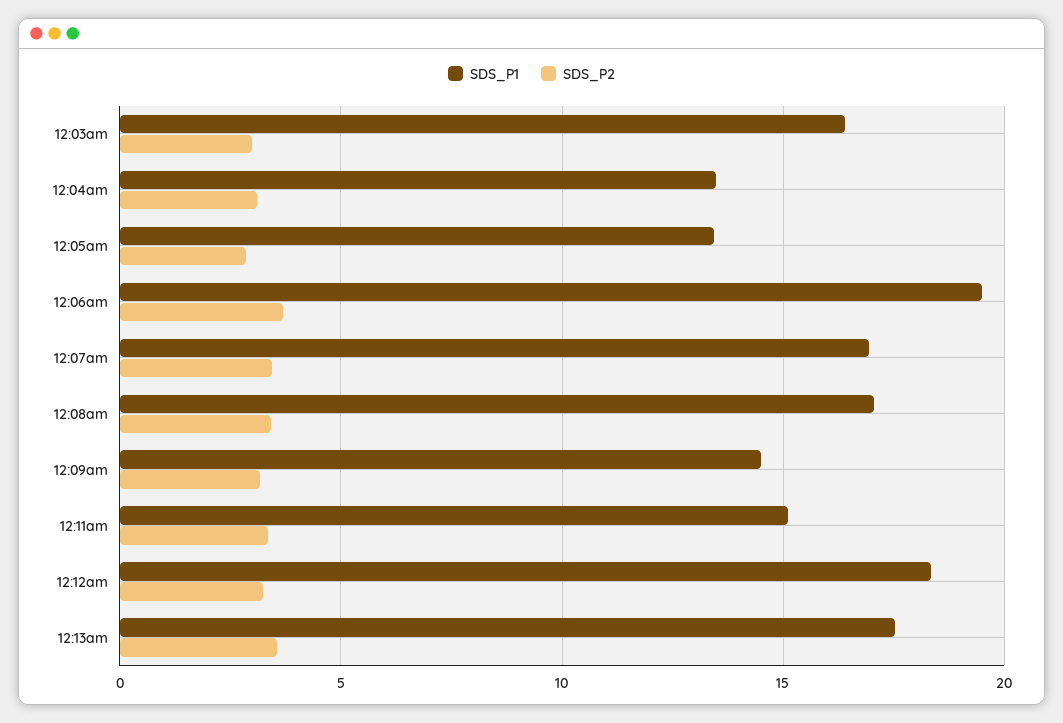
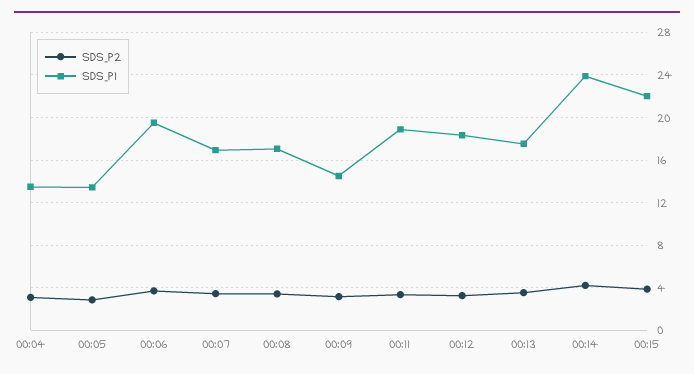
SDS_P1, 12:03am: 16.5 -> none
SDS_P2, 12:03am: 3 -> none
SDS_P1, 12:11am: 15 -> 19
SDS_P2, 00:14: none -> 4
SDS_P1, 00:14: none -> 24
SDS_P2, 00:15: none -> 4
SDS_P1, 00:15: none -> 22

